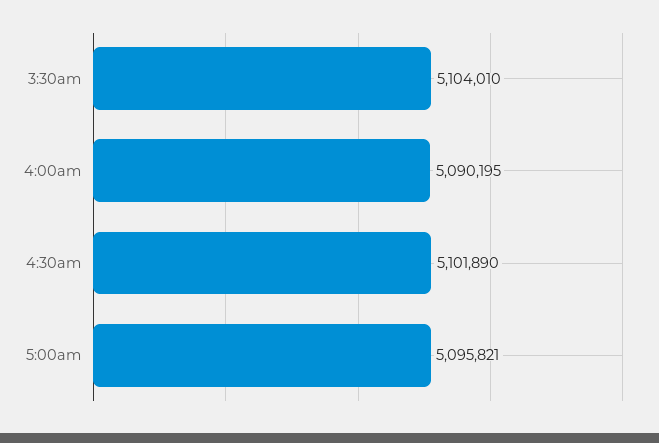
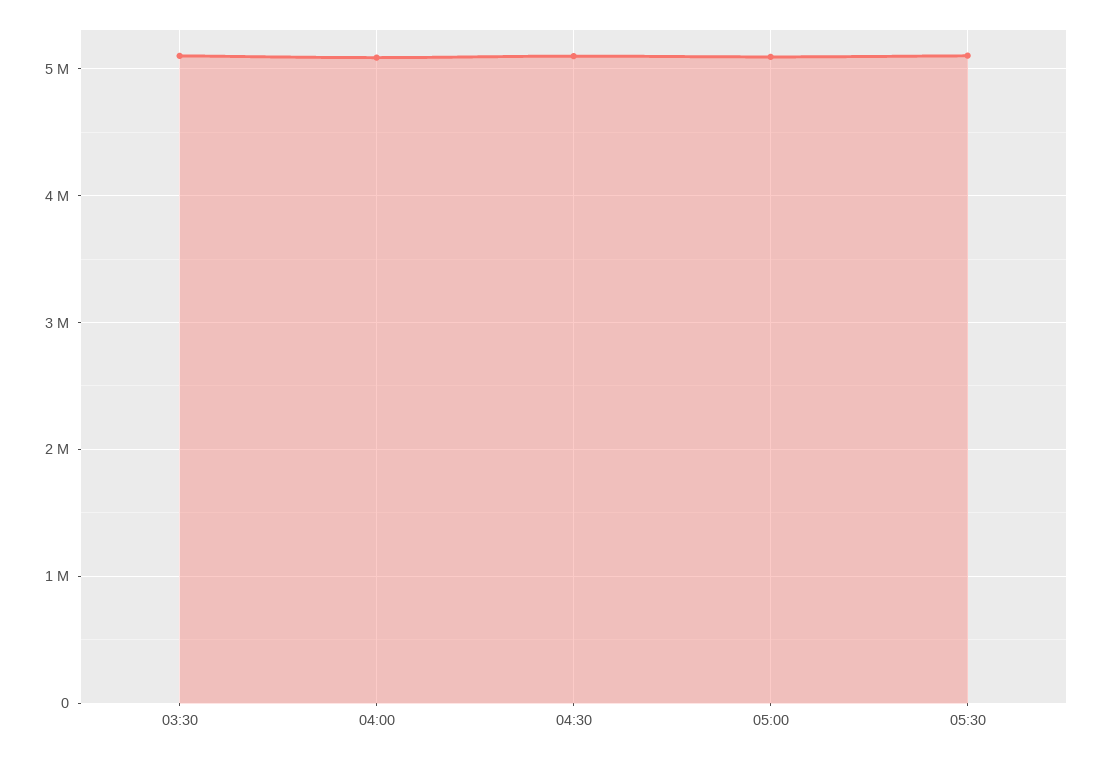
05:30: none -> 5100000

